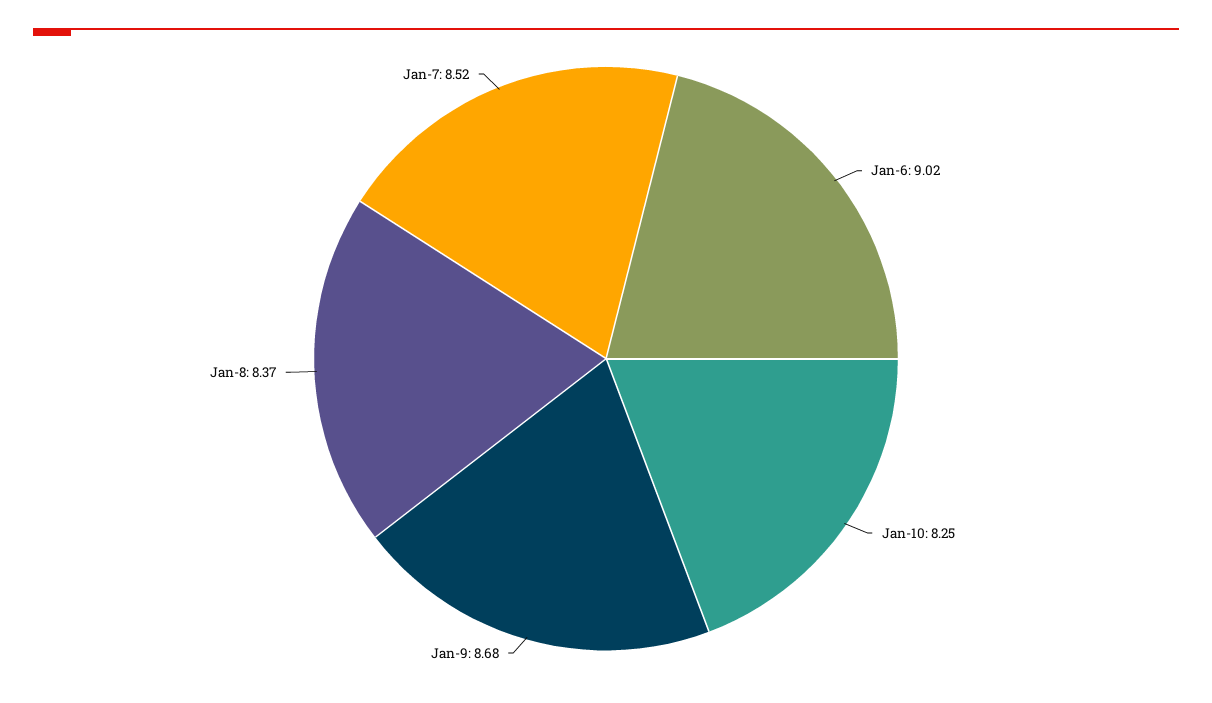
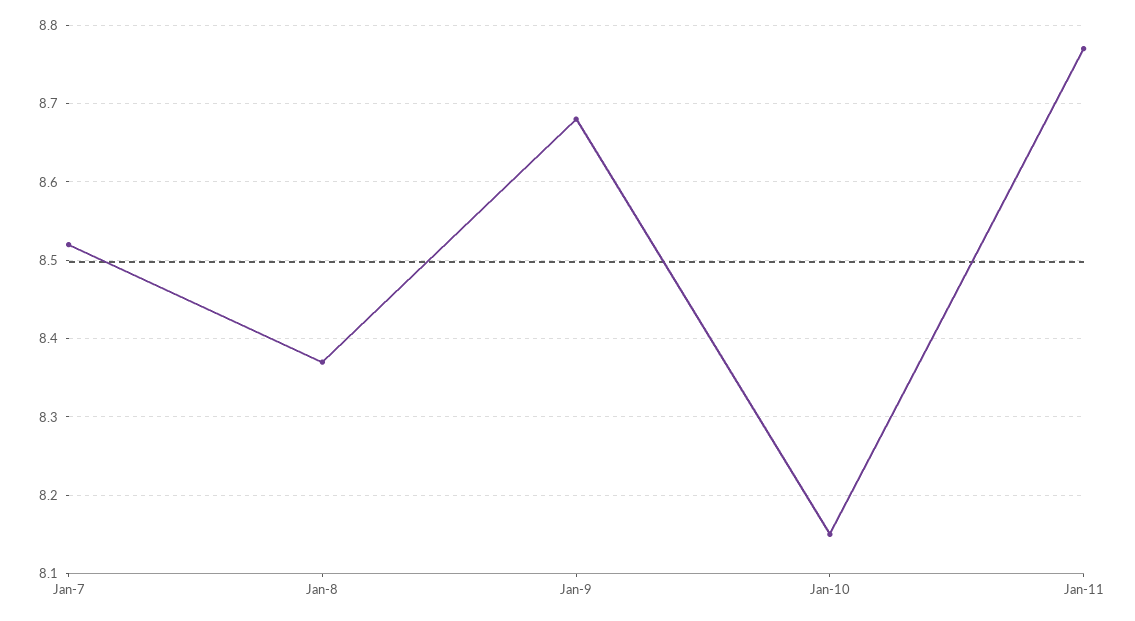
Jan-6: 9.02 -> none
Jan-10: 8.25 -> 8.15
Jan-11: none -> 8.77

